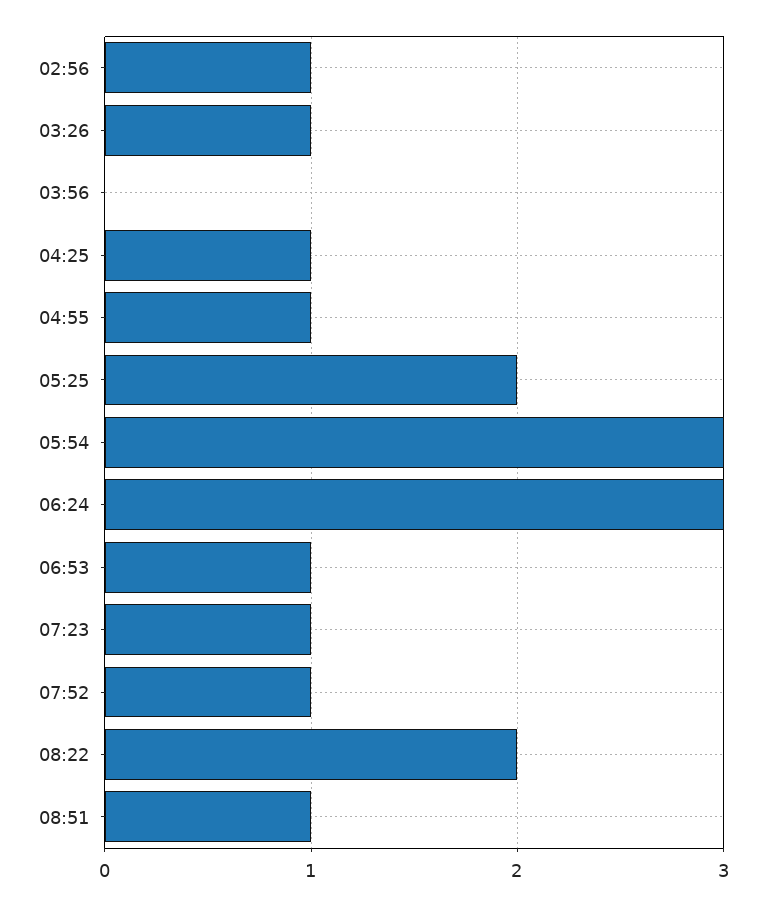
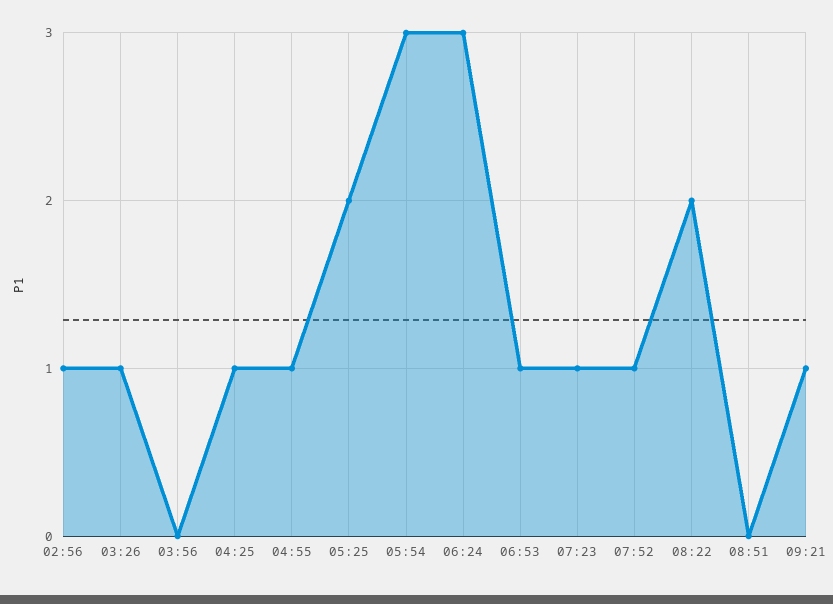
08:51: 1 -> 0
09:21: none -> 1

